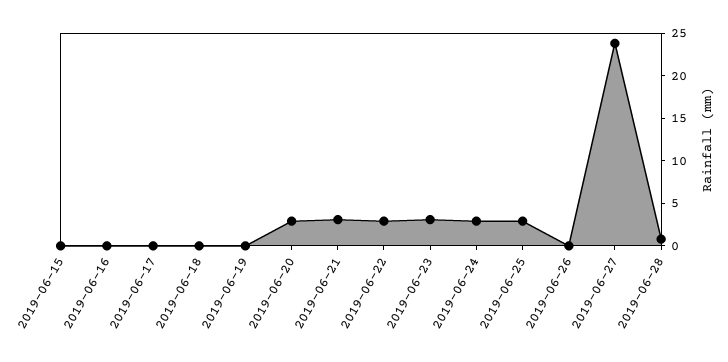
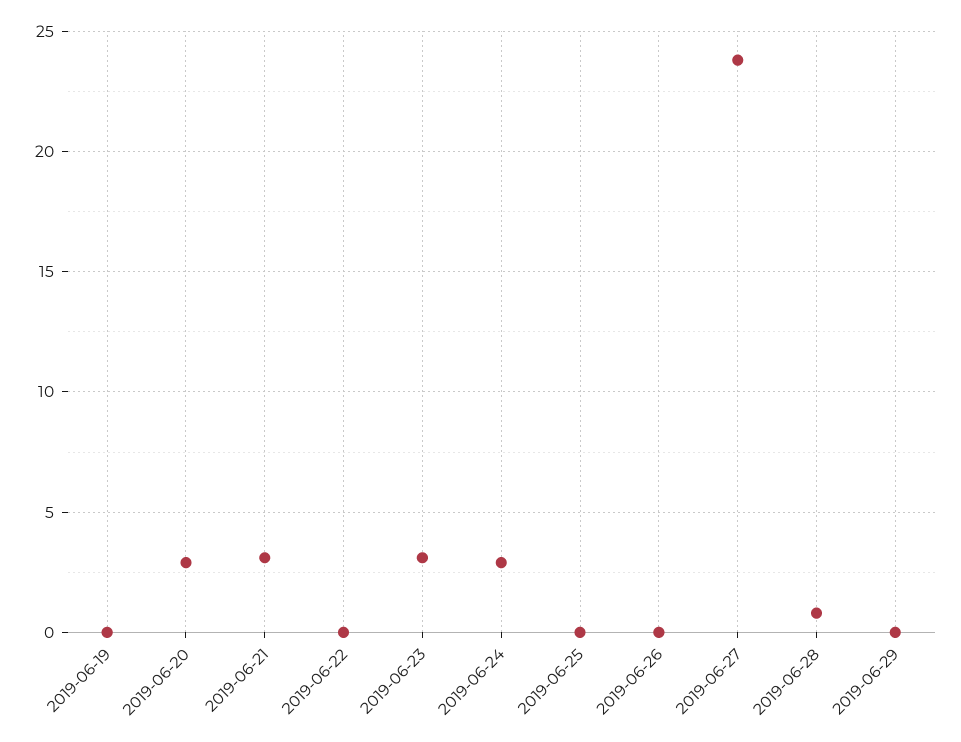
2019-06-15: 0 -> none
2019-06-16: 0 -> none
2019-06-17: 0 -> none
2019-06-18: 0 -> none
2019-06-22: 3 -> 0
2019-06-25: 3 -> 0
2019-06-29: none -> 0

